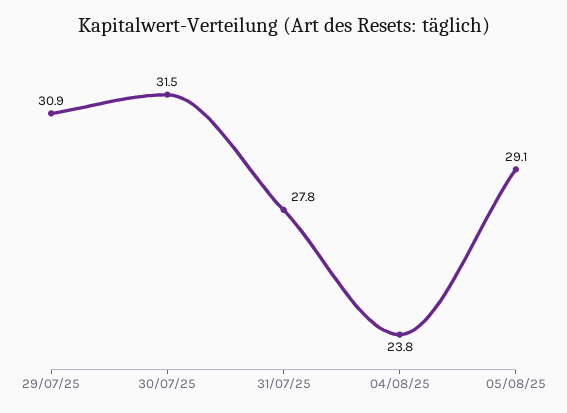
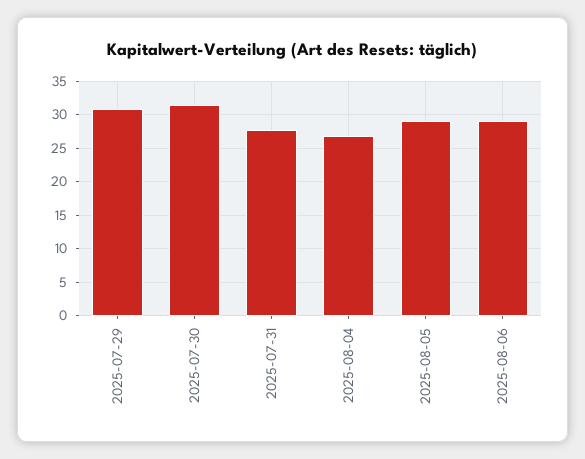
04/08/25: 23.8 -> 27
2025-08-06: none -> 29

